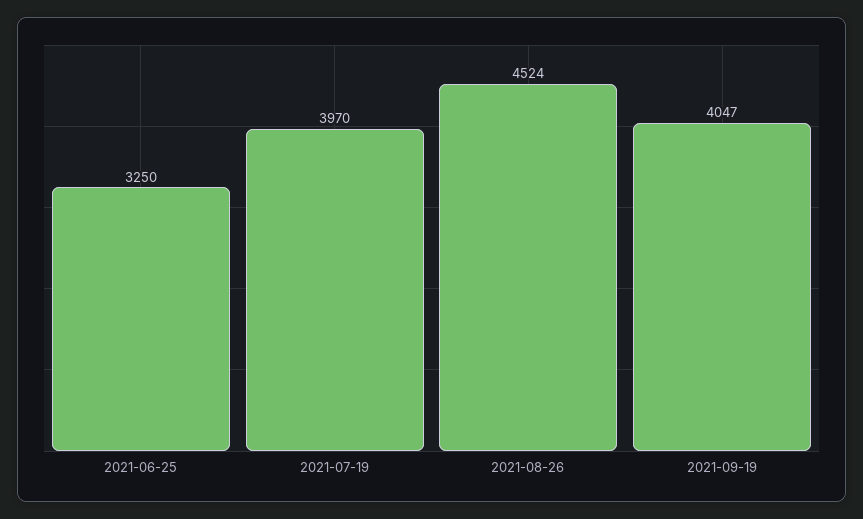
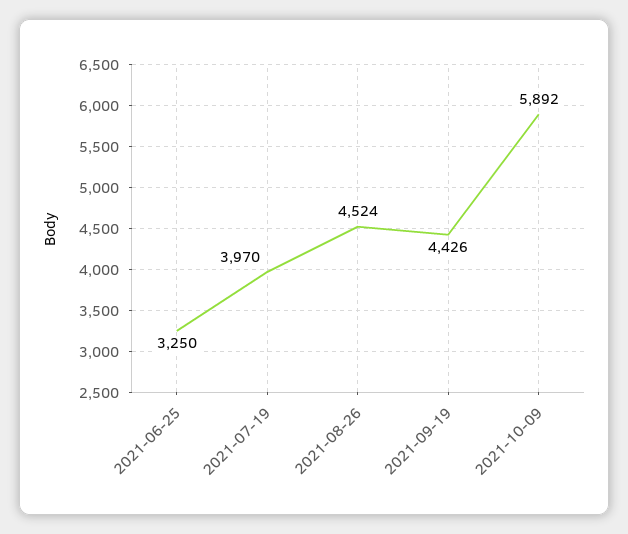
2021-09-19: 4047 -> 4426
2021-10-09: none -> 5892

